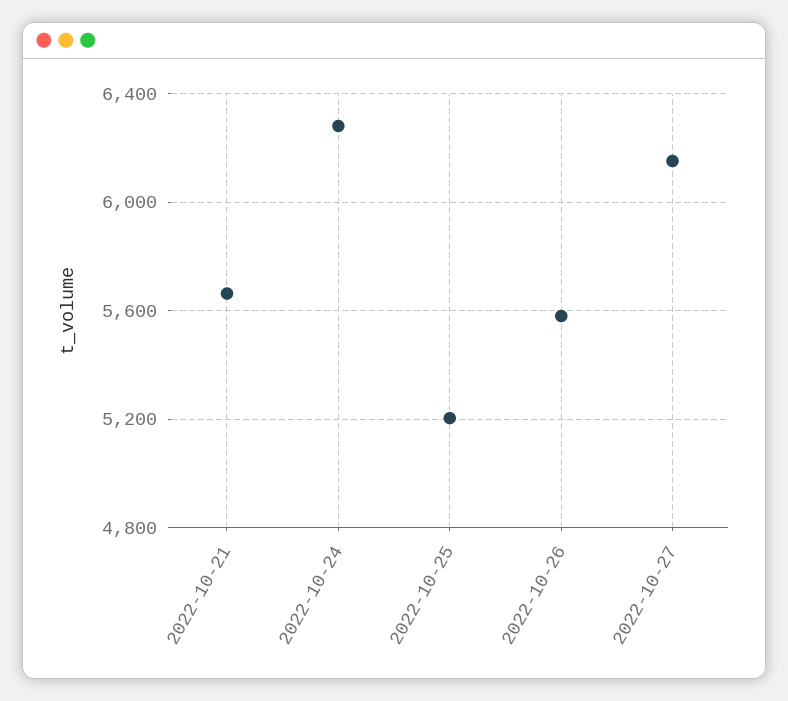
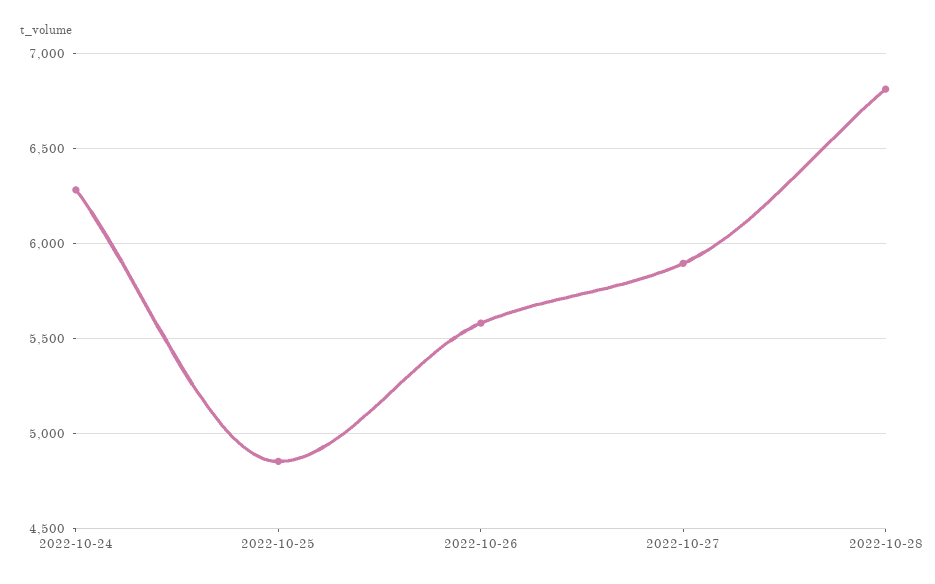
2022-10-21: 5650 -> none
2022-10-25: 5200 -> 4850
2022-10-27: 6150 -> 5900
2022-10-28: none -> 6800

